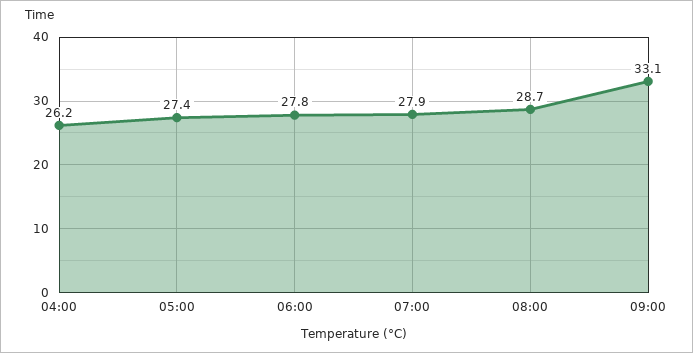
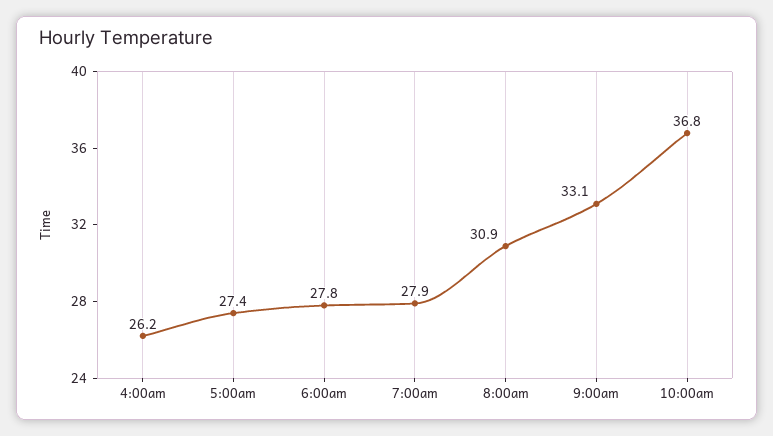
08:00: 28.7 -> 30.9
10:00am: none -> 36.8

